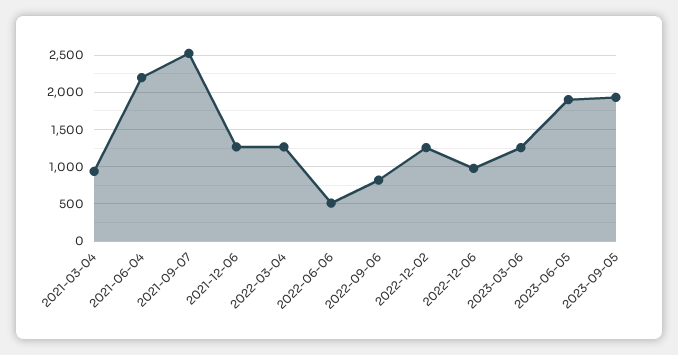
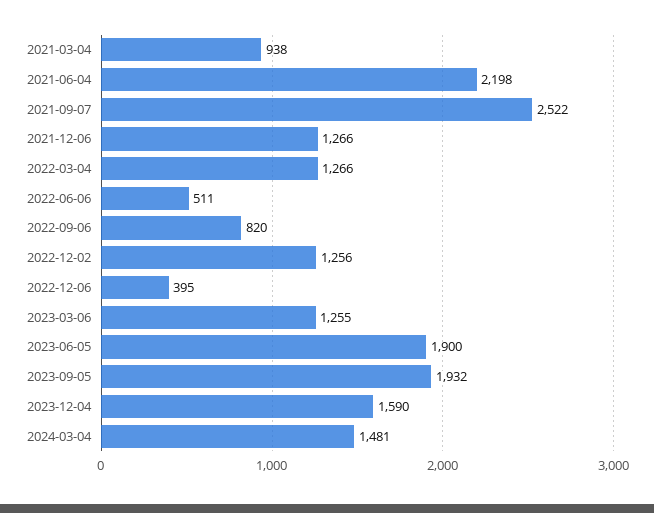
2022-12-06: 1000 -> 395
2023-12-04: none -> 1590
2024-03-04: none -> 1481

